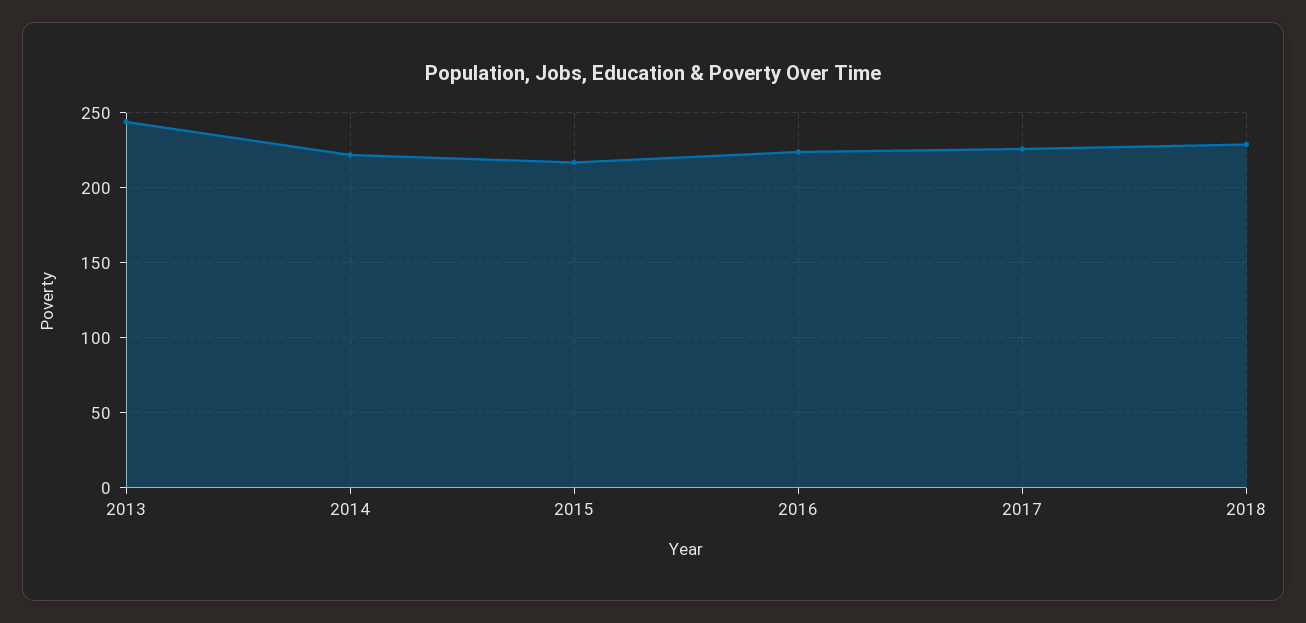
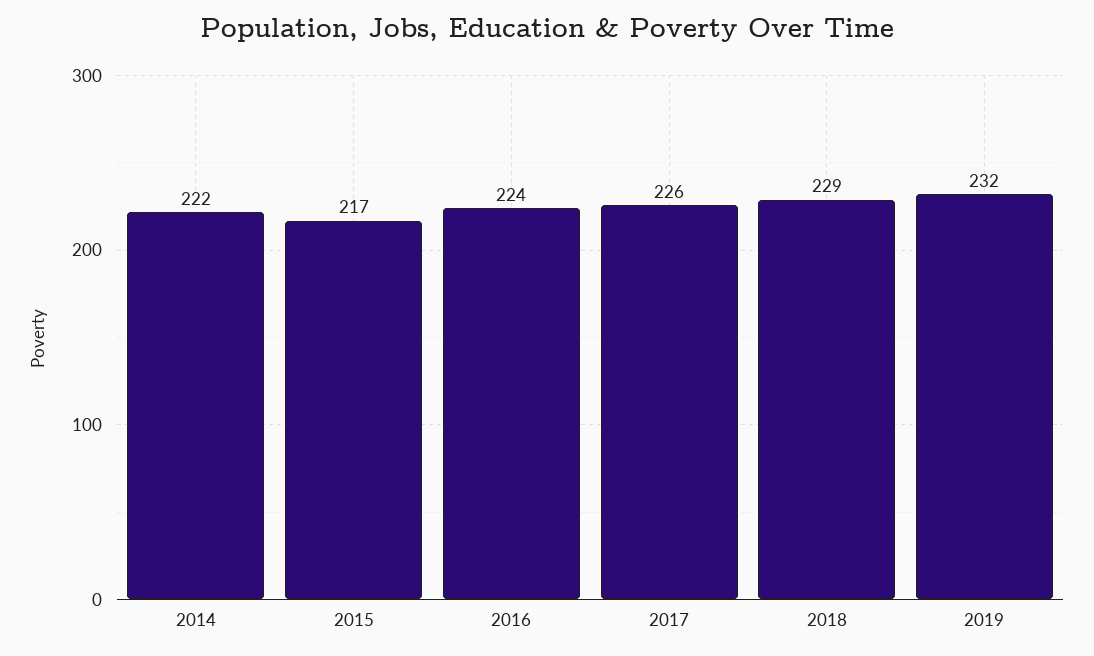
2013: 245 -> none
2019: none -> 232

